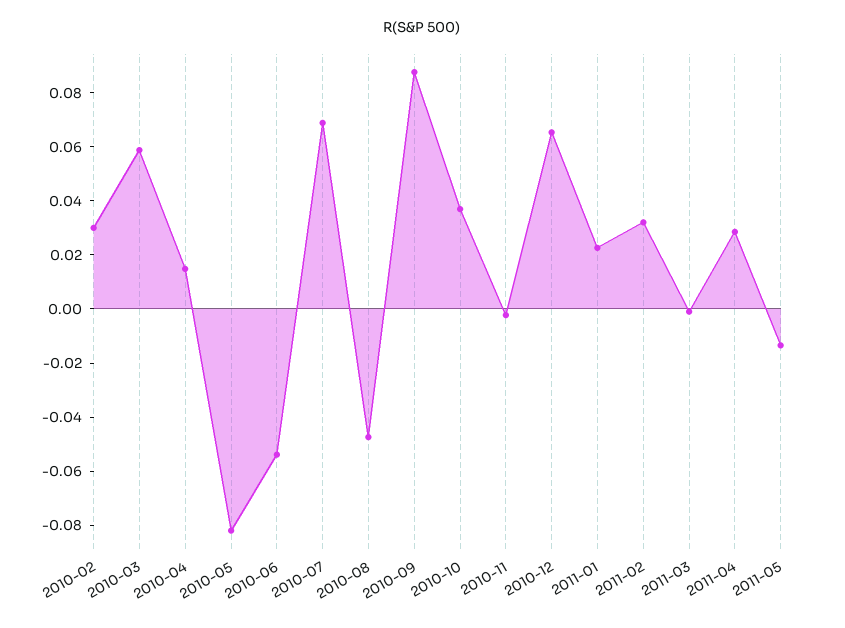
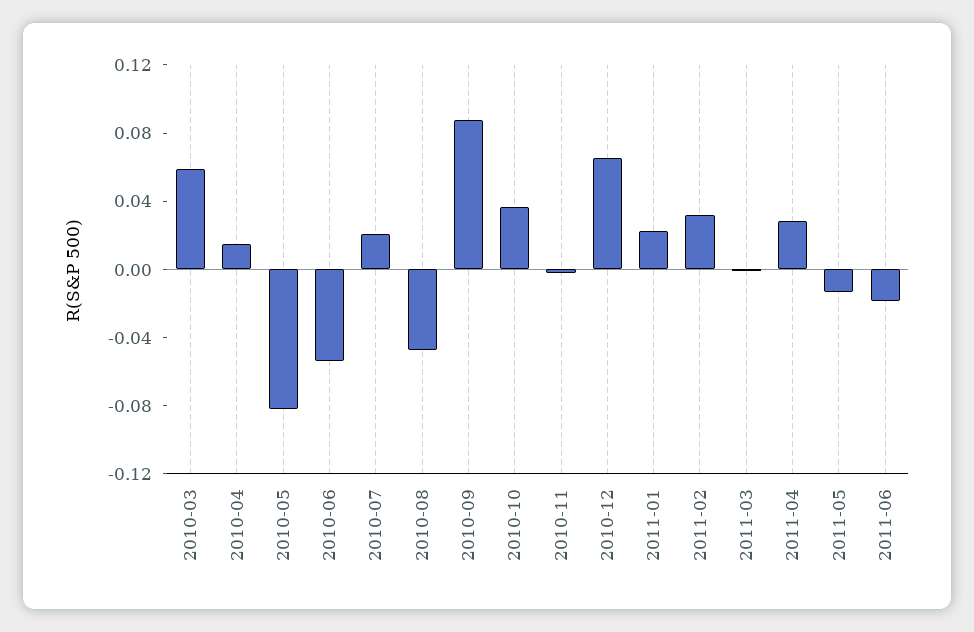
2010-02: 0.03 -> none
2010-07: 0.07 -> 0.02
2011-06: none -> -0.02

